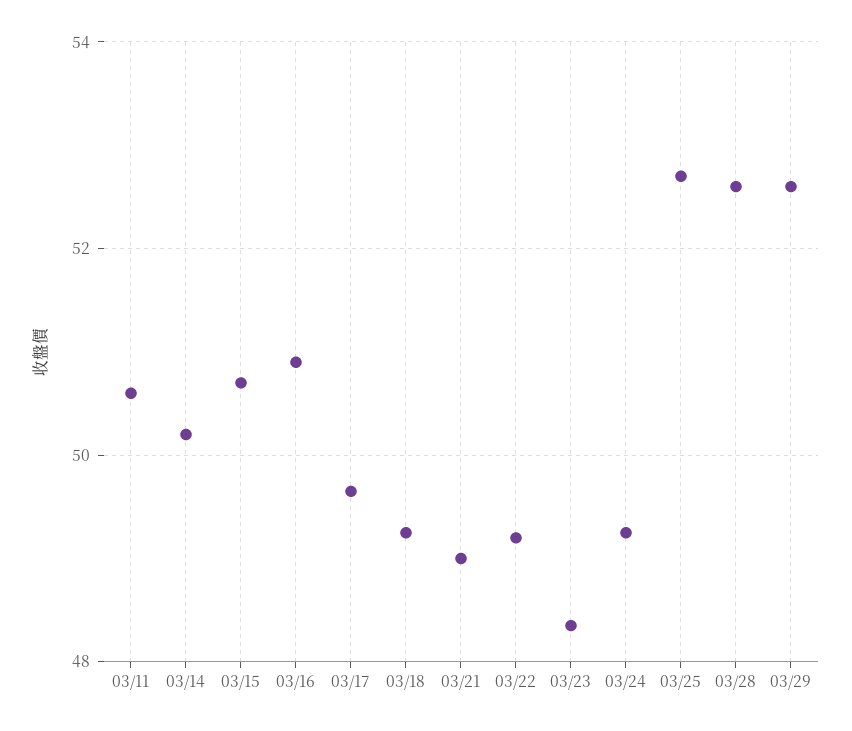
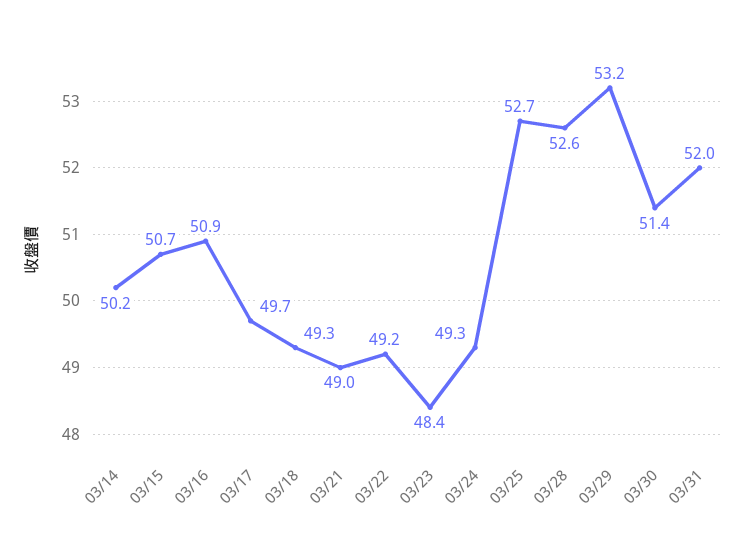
03/11: 50.6 -> none
03/29: 52.6 -> 53.2
03/30: none -> 51.4
03/31: none -> 52

